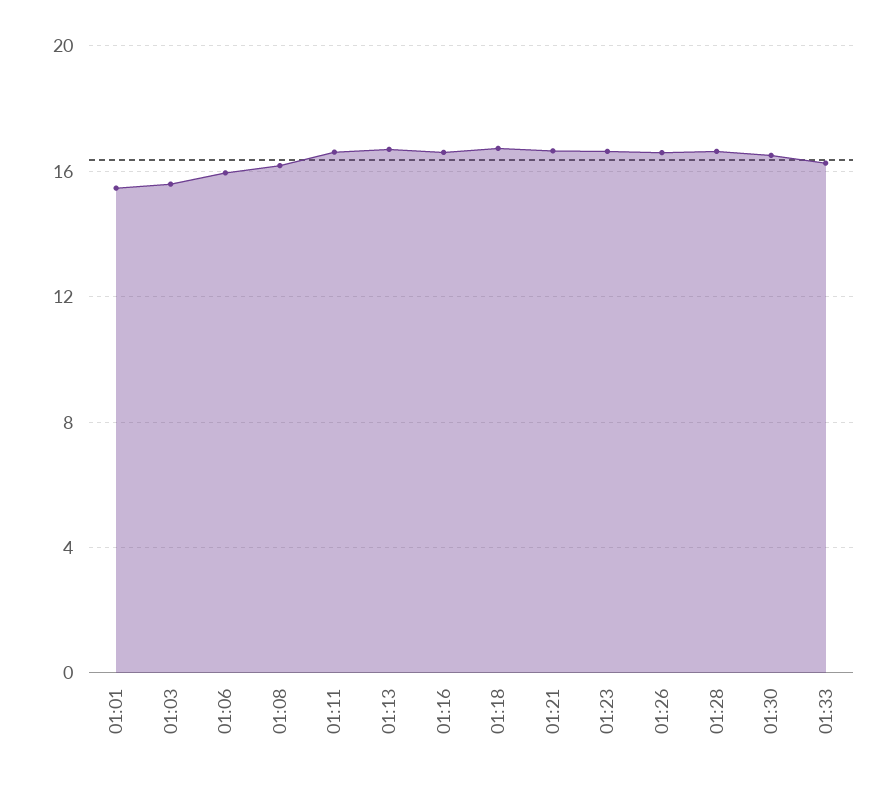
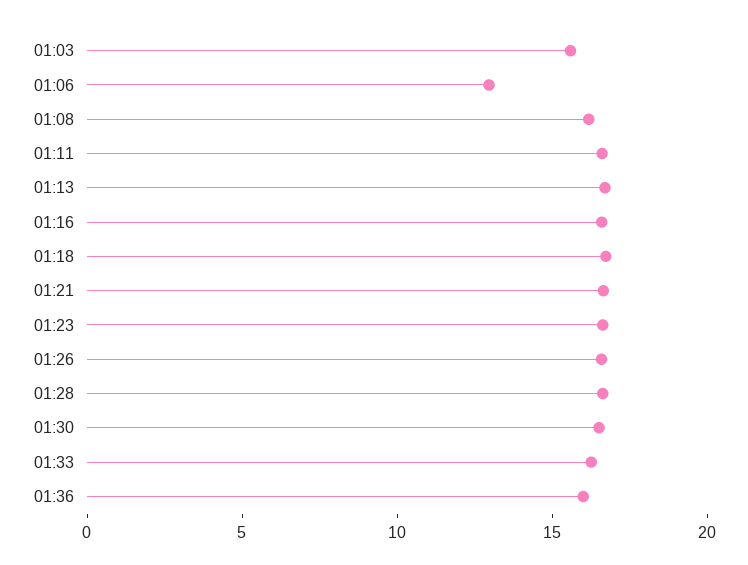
01:01: 15.5 -> none
01:06: 16 -> 13
01:36: none -> 16

